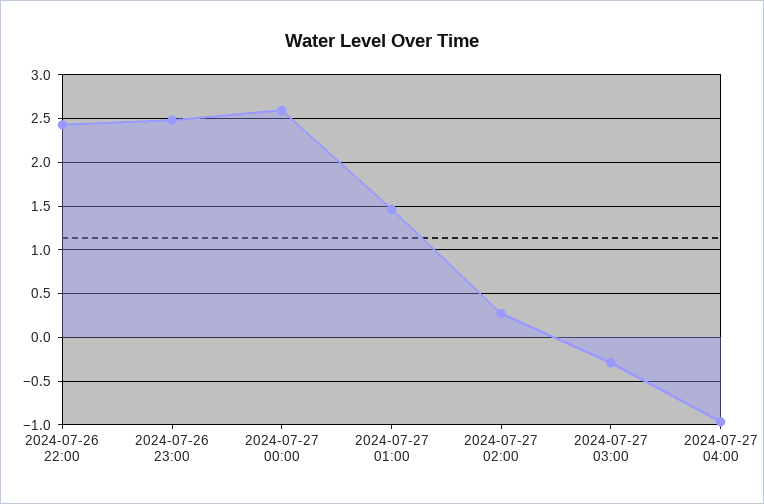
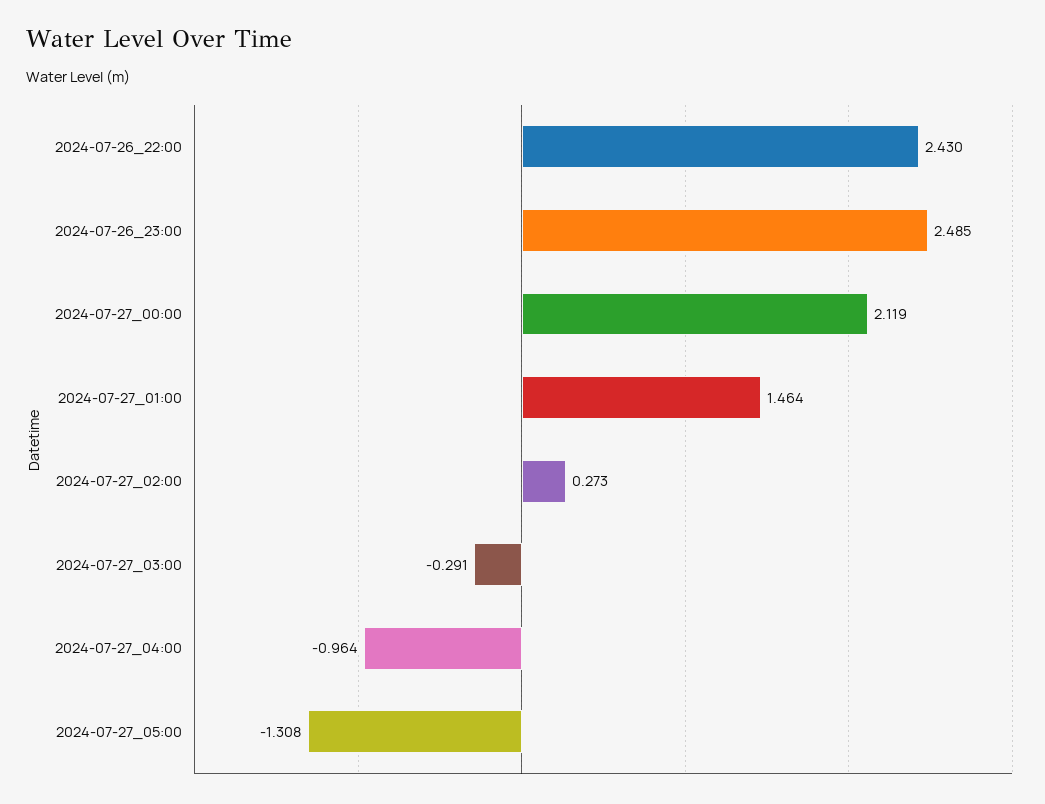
2024-07-27 00:00: 2.6 -> 2.119
2024-07-27_05:00: none -> -1.308

